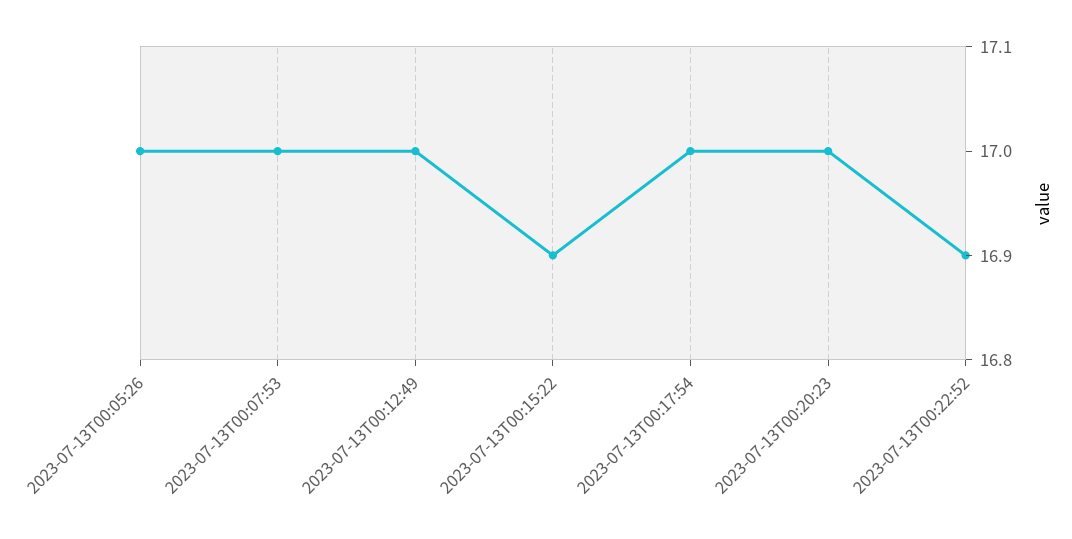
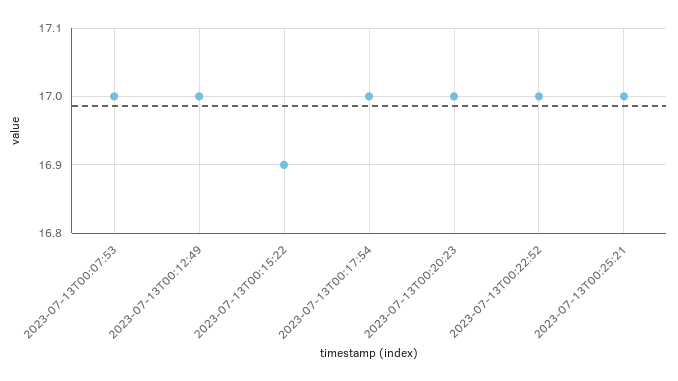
2023-07-13T00:05:26: 17 -> none
2023-07-13T00:22:52: 16.9 -> 17
2023-07-13T00:25:21: none -> 17

